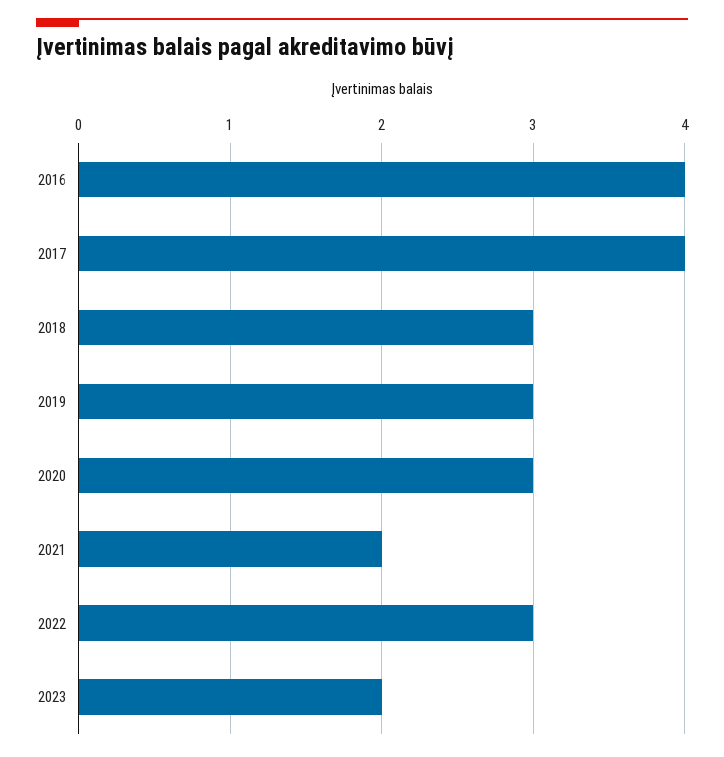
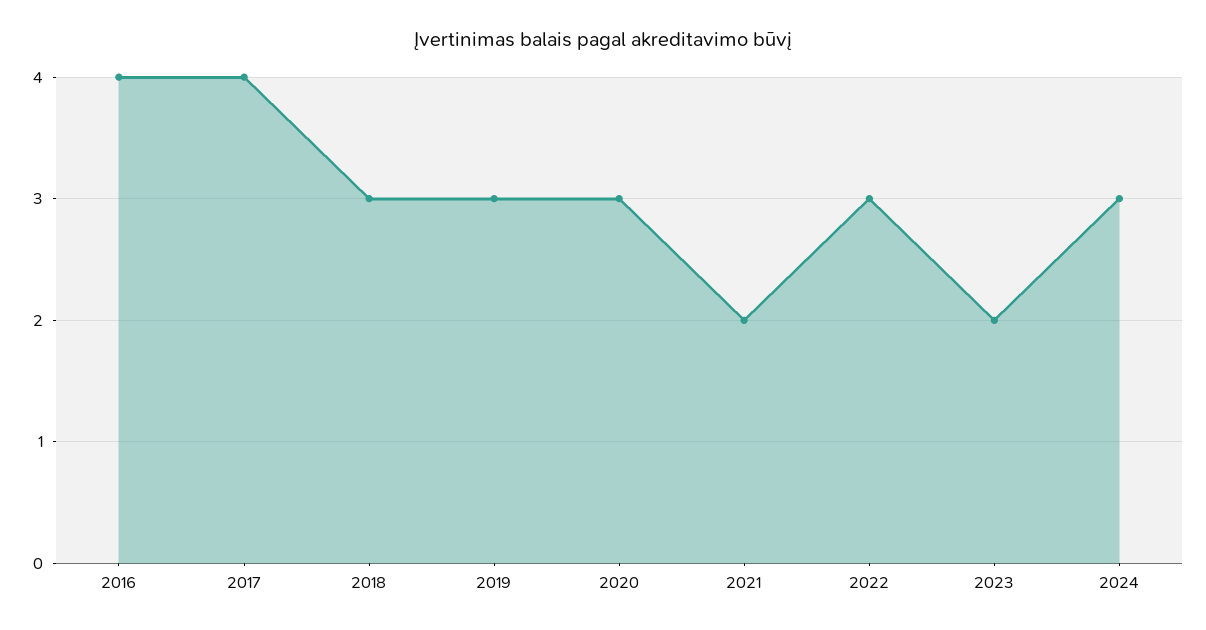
2024: none -> 3

